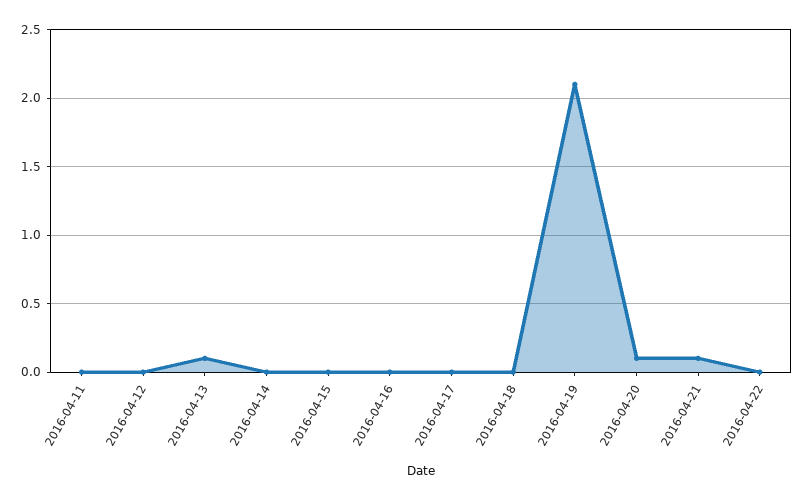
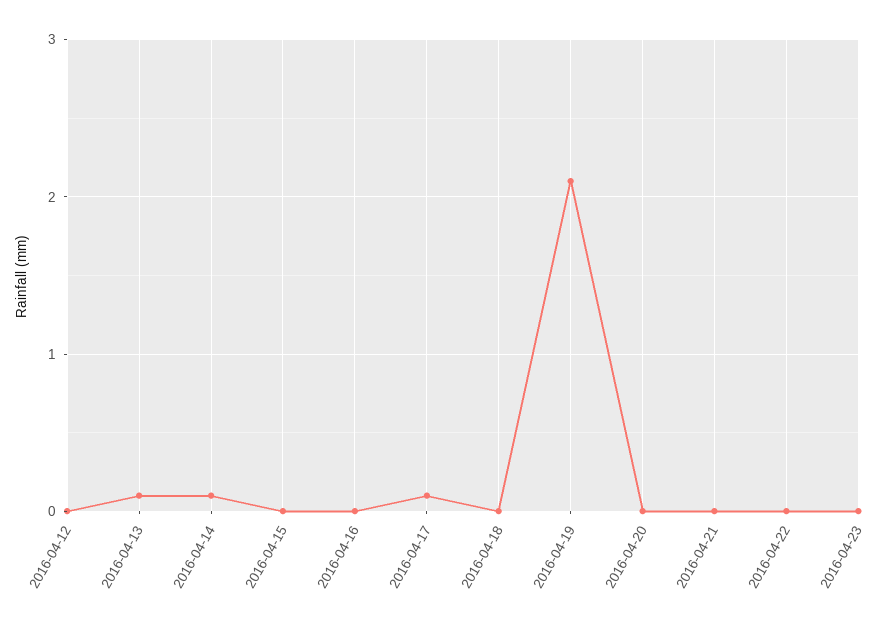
2016-04-11: 0 -> none
2016-04-14: 0 -> 0.1
2016-04-17: 0 -> 0.1
2016-04-20: 0.1 -> 0
2016-04-21: 0.1 -> 0
2016-04-23: none -> 0

